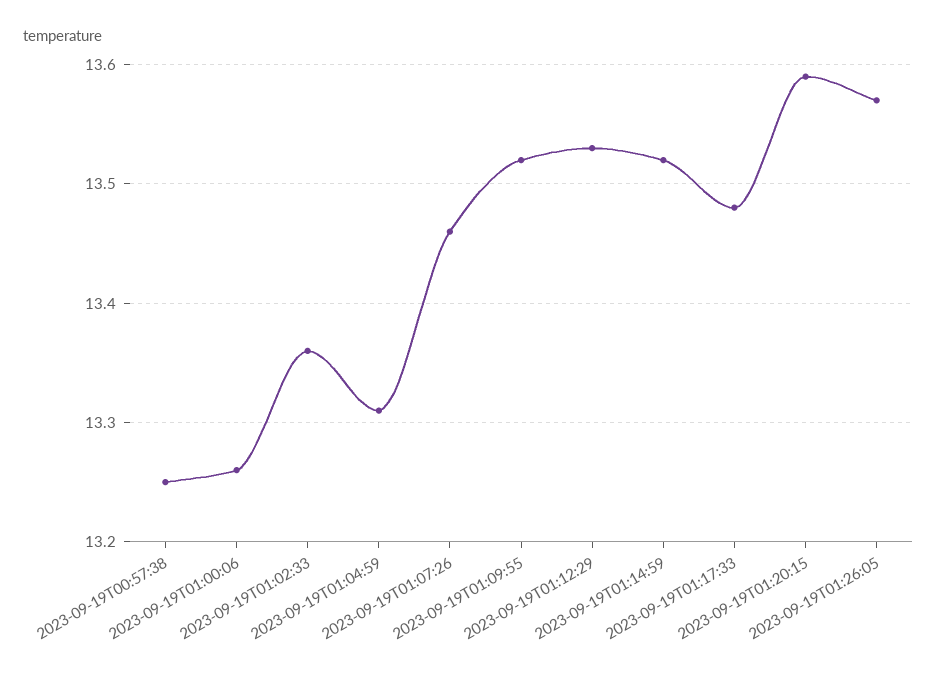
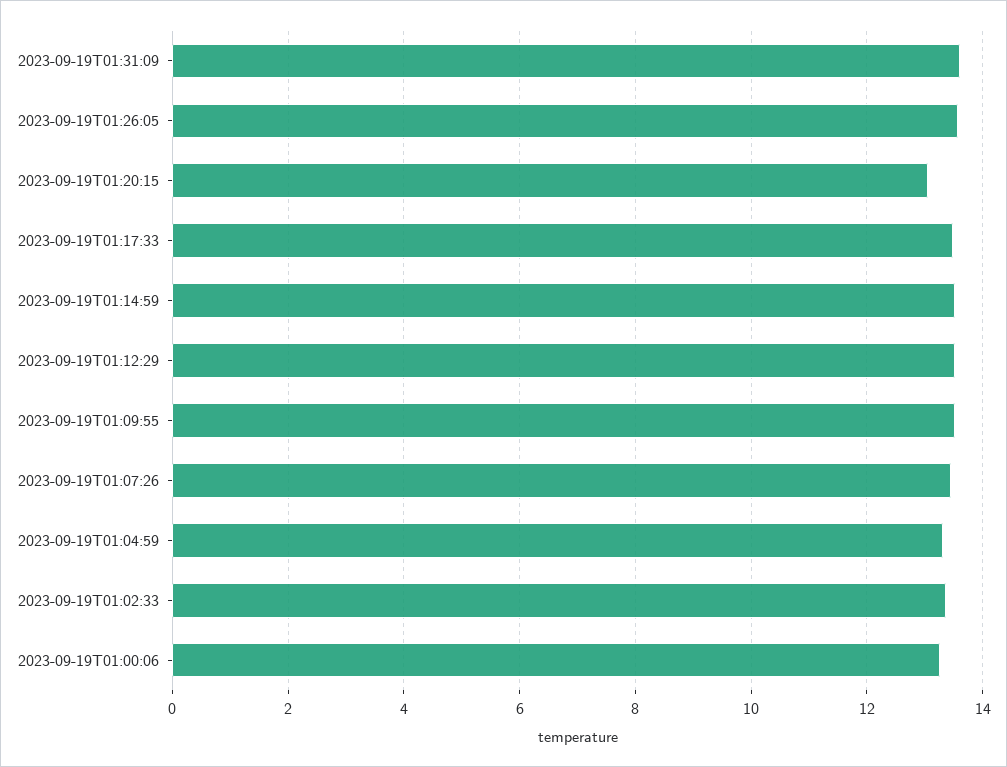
2023-09-19T00:57:38: 13.25 -> none
2023-09-19T01:20:15: 13.59 -> 13
2023-09-19T01:31:09: none -> 13.6

